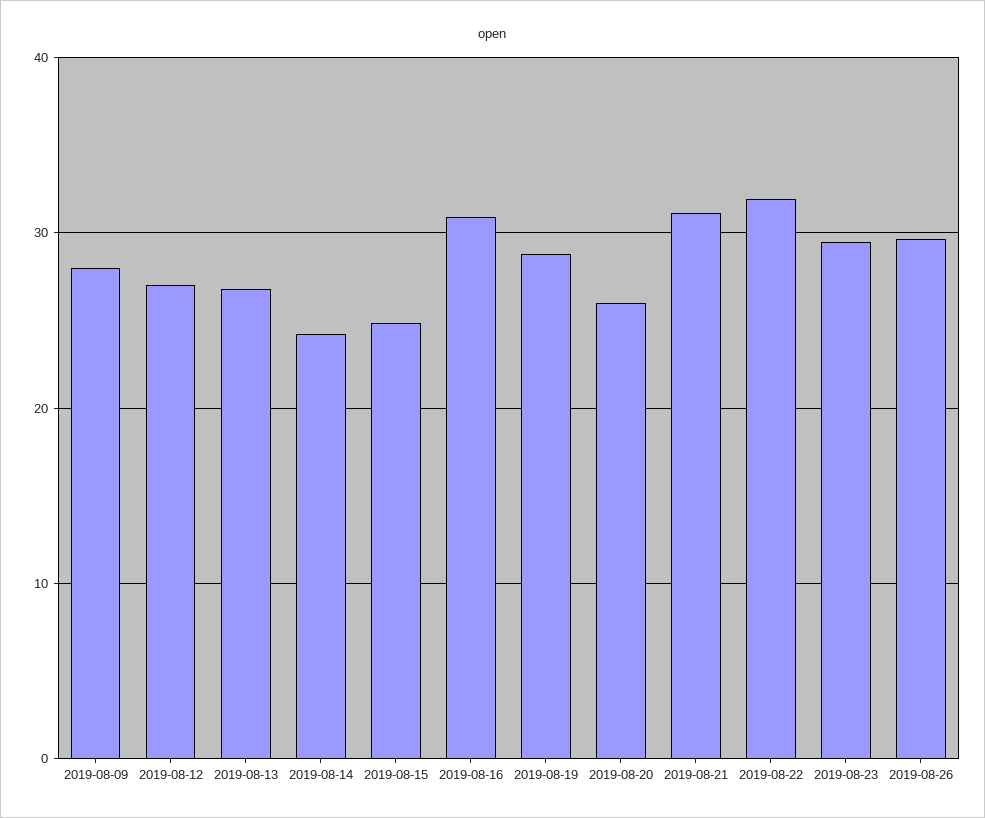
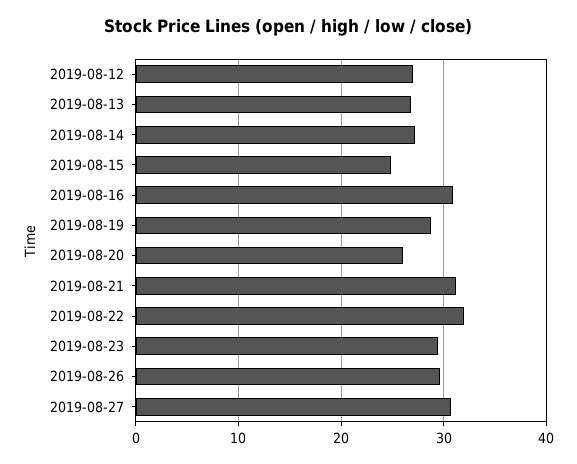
2019-08-09: 28 -> none
2019-08-14: 24 -> 27
2019-08-27: none -> 31

